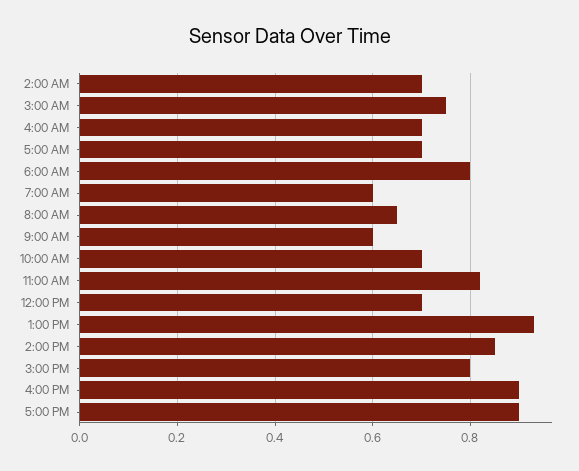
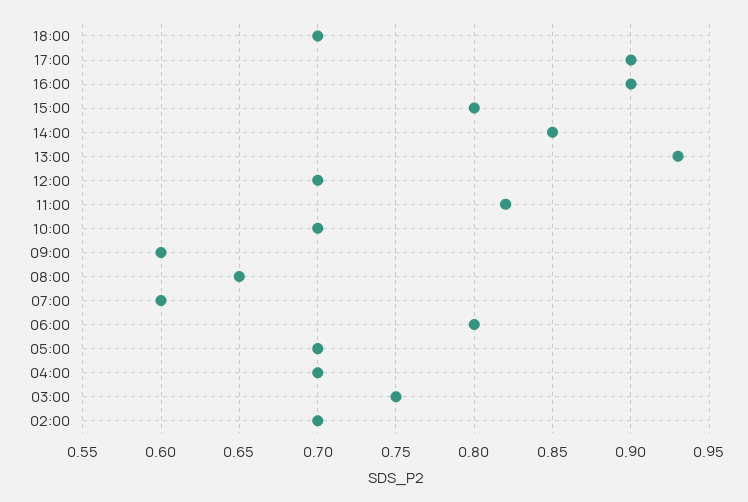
18:00: none -> 0.7

